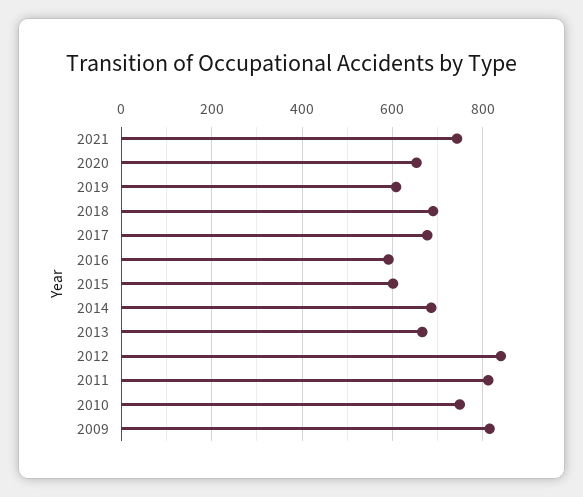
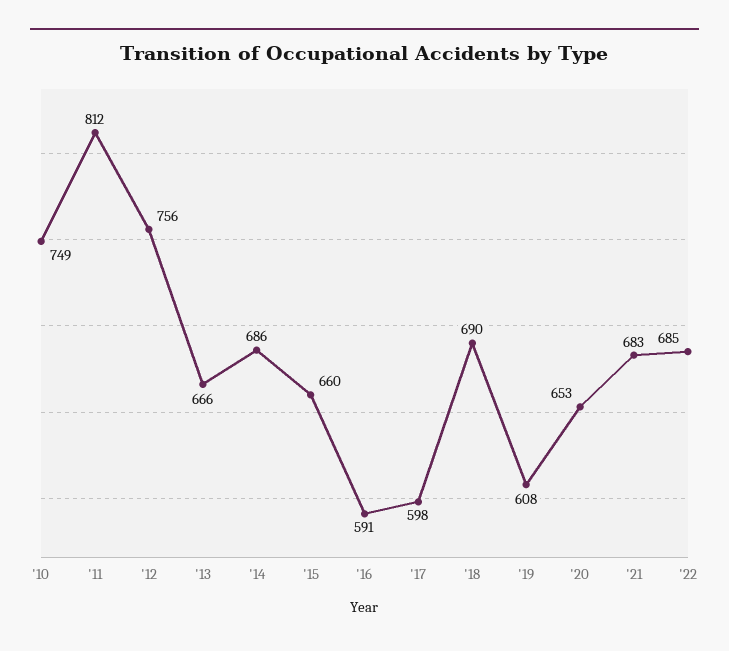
2021: 740 -> 683
2017: 680 -> 598
2015: 600 -> 660
2012: 840 -> 756
2009: 820 -> none
'22: none -> 685

